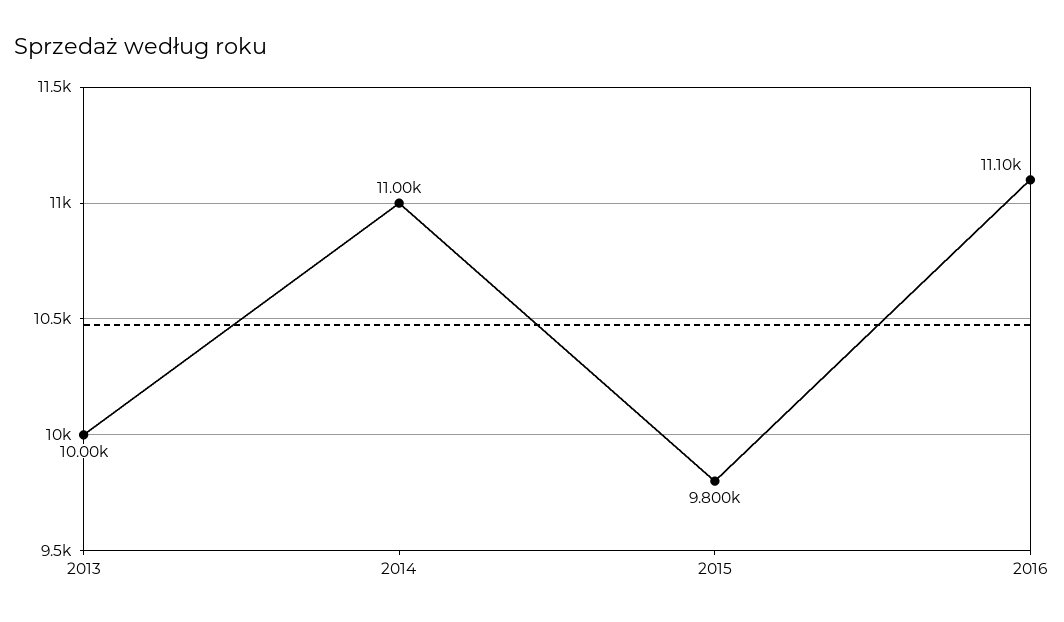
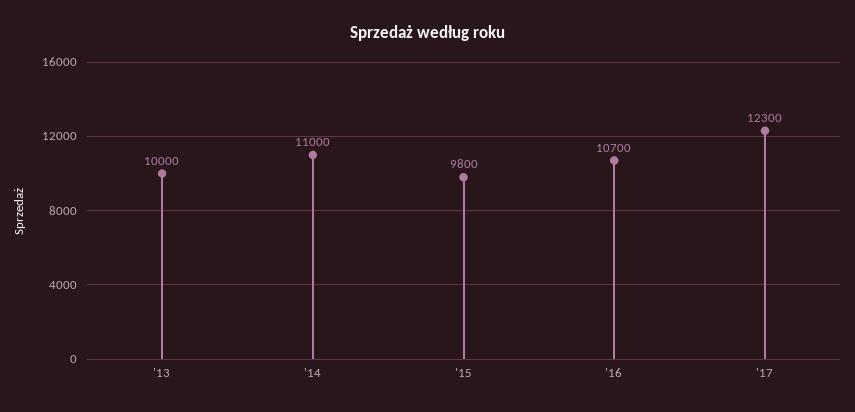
2016: 11100 -> 10700
'17: none -> 12300

